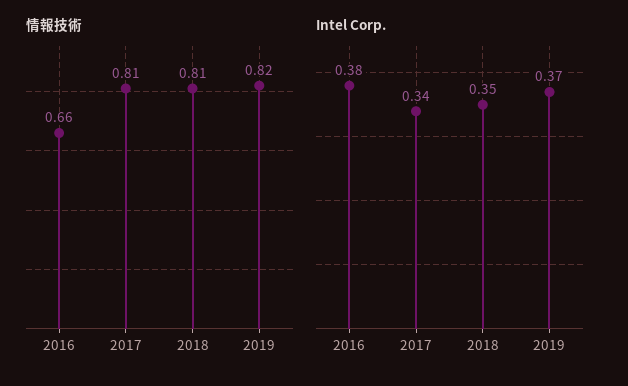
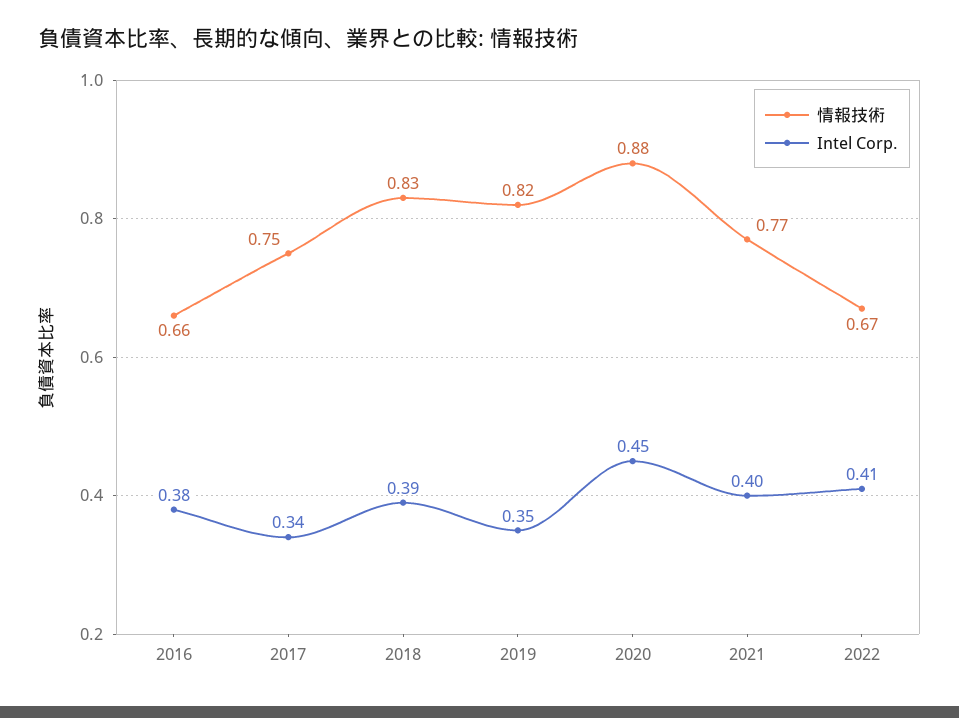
情報技術, 2017: 0.81 -> 0.75
情報技術, 2018: 0.81 -> 0.83
Intel Corp., 2018: 0.35 -> 0.39
Intel Corp., 2019: 0.37 -> 0.35
情報技術, 2020: none -> 0.88
Intel Corp., 2020: none -> 0.45
情報技術, 2021: none -> 0.77
Intel Corp., 2021: none -> 0.4
情報技術, 2022: none -> 0.67
Intel Corp., 2022: none -> 0.41

